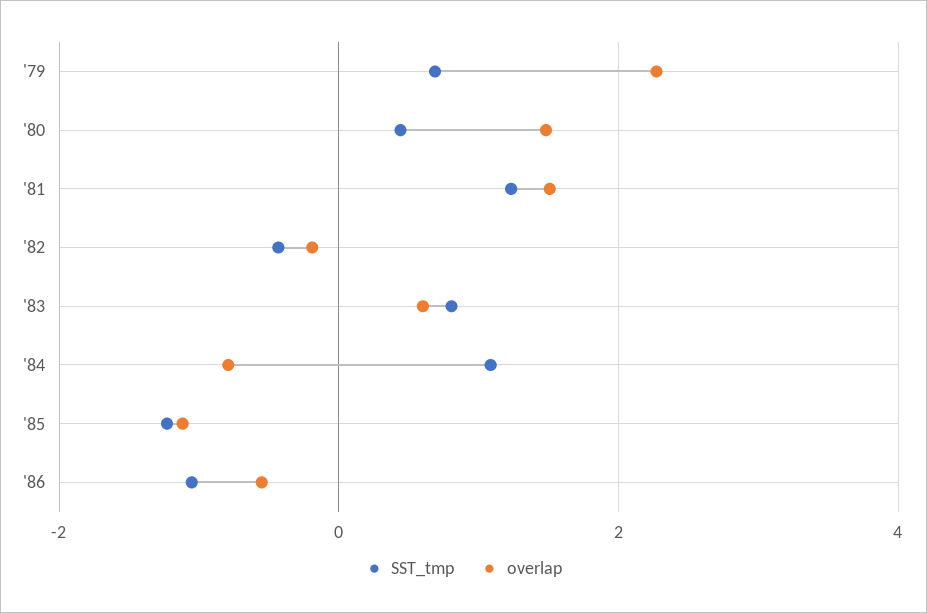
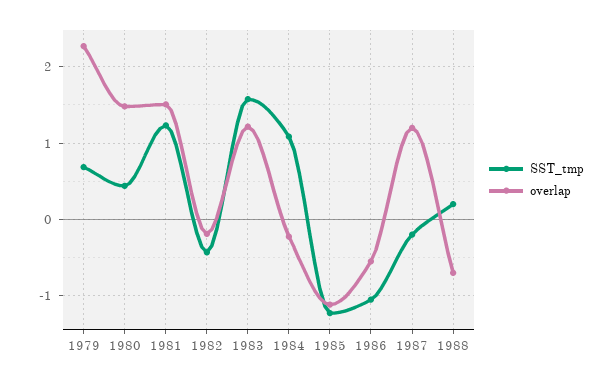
SST_tmp, '83: 0.8 -> 1.6
overlap, '83: 0.6 -> 1.2
overlap, '84: -0.8 -> -0.2
SST_tmp, 1987: none -> -0.2
overlap, 1987: none -> 1.2
SST_tmp, 1988: none -> 0.2
overlap, 1988: none -> -0.7

